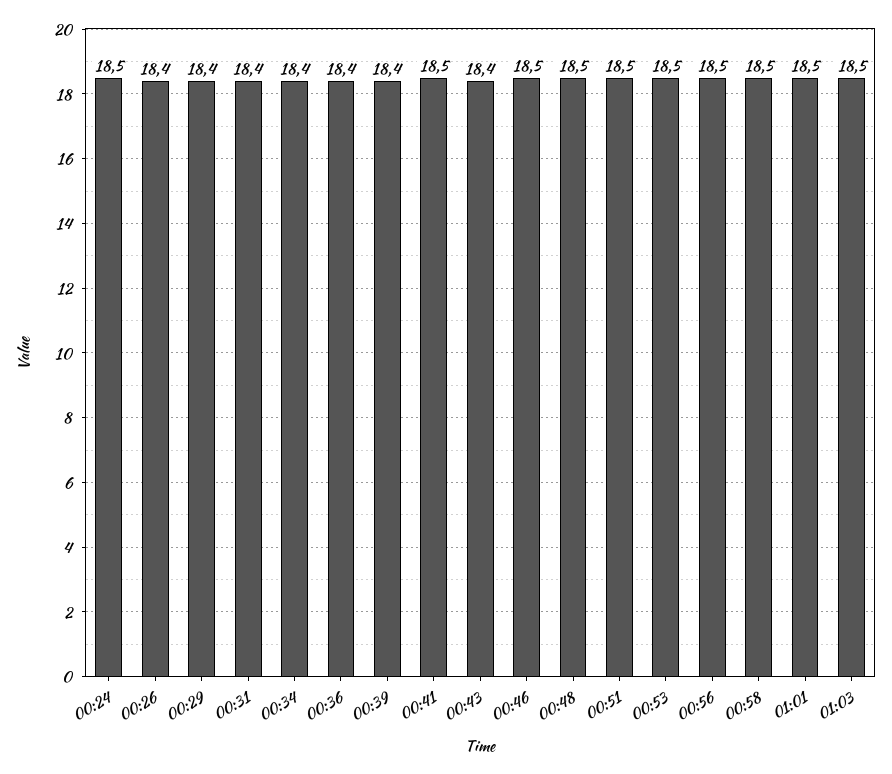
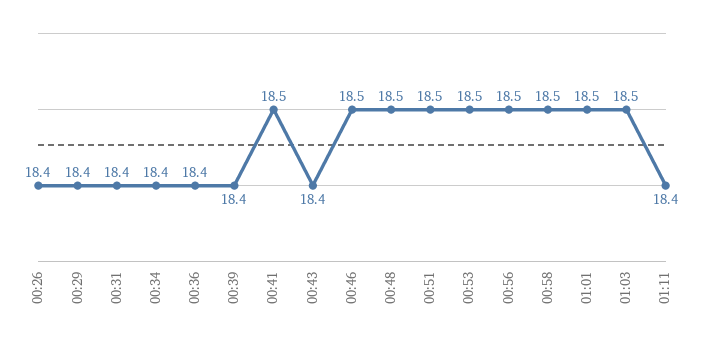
00:24: 18.5 -> none
01:11: none -> 18.4

